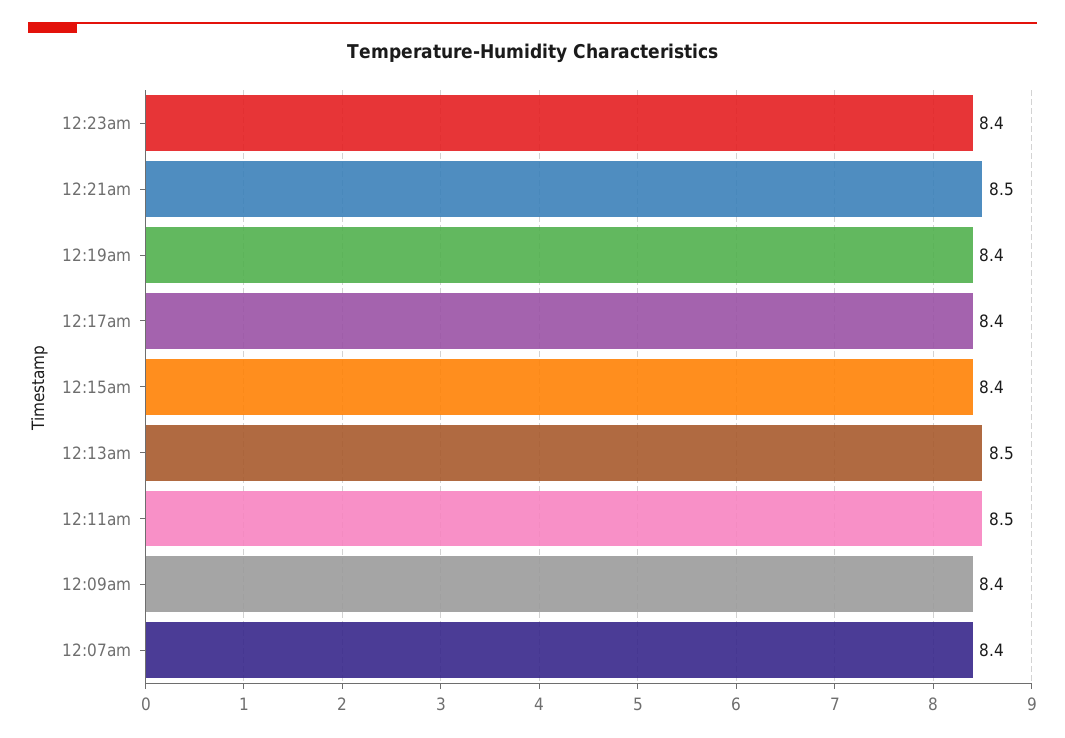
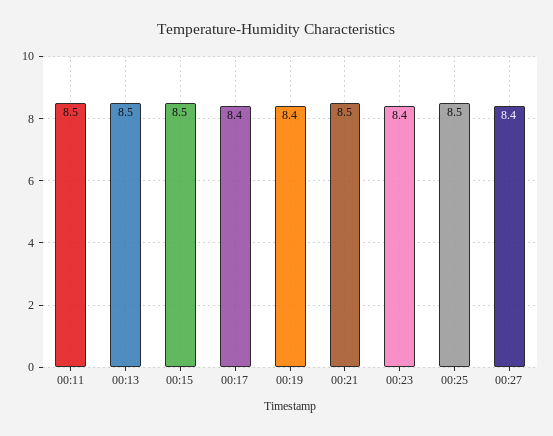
12:15am: 8.4 -> 8.5
12:09am: 8.4 -> none
12:07am: 8.4 -> none
00:25: none -> 8.5
00:27: none -> 8.4

